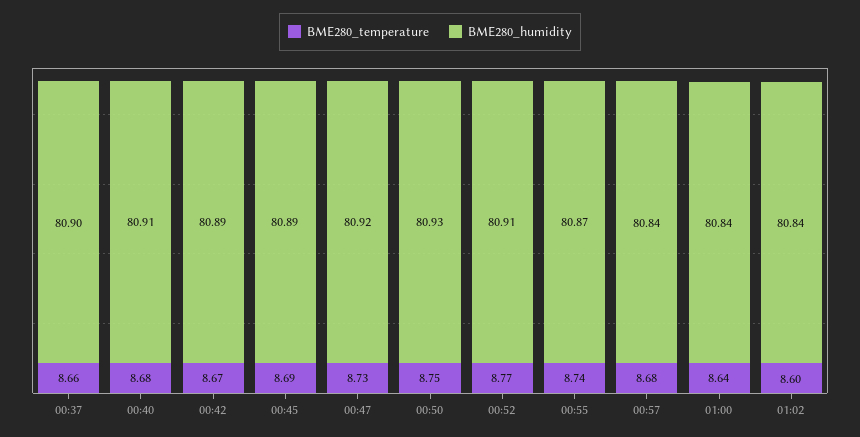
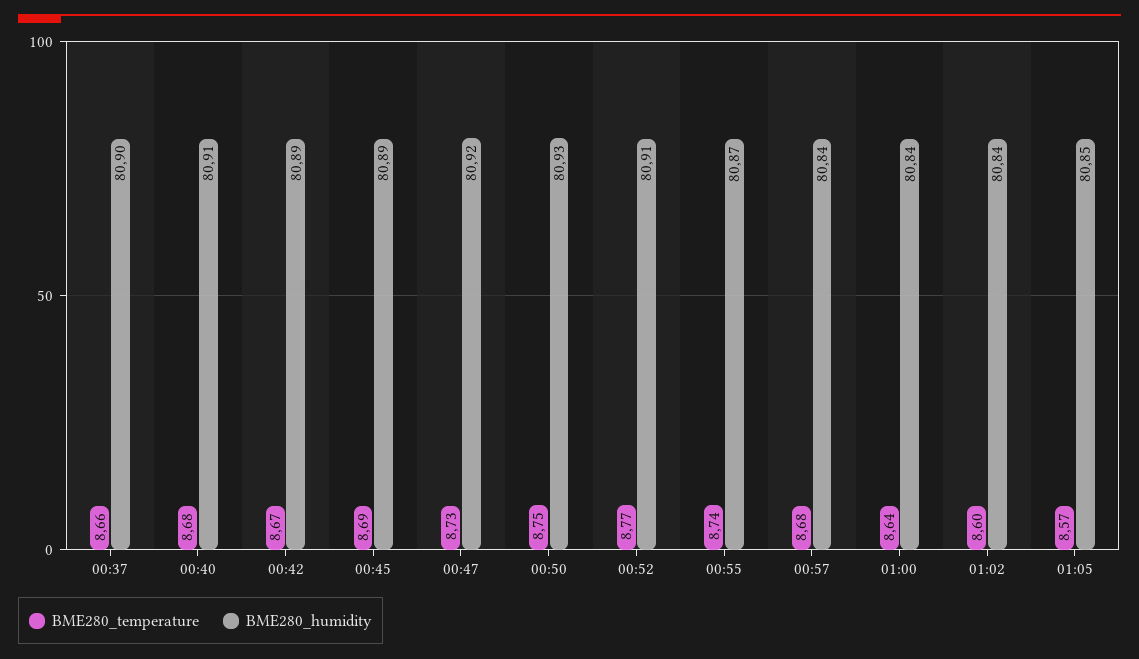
BME280_temperature, 01:05: none -> 8.57
BME280_humidity, 01:05: none -> 80.85

